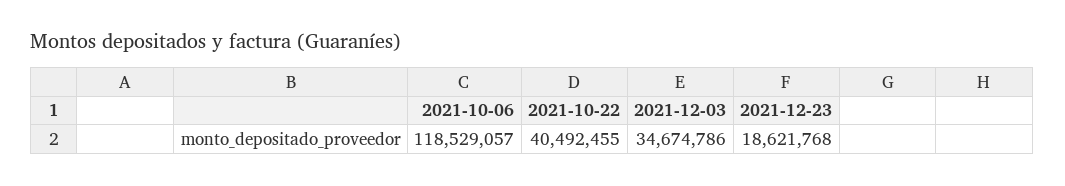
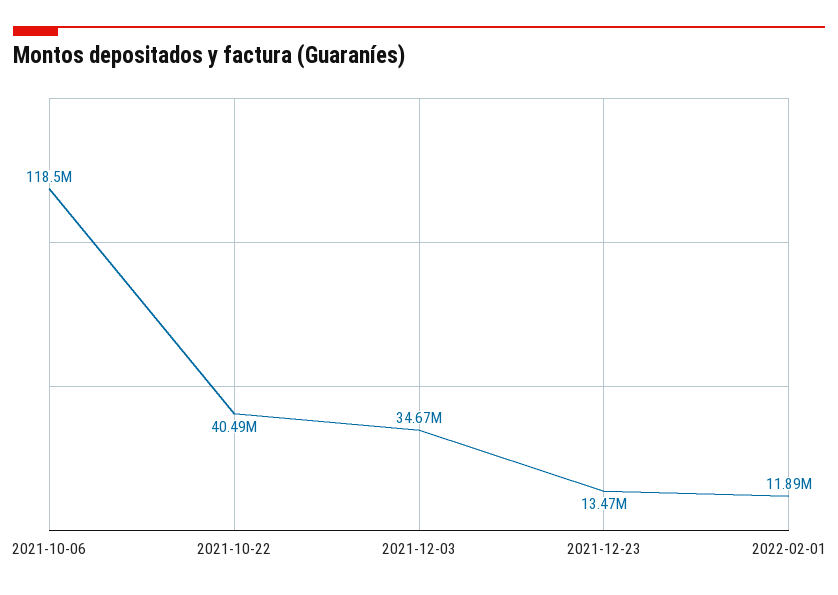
2021-12-23: 18621768 -> 13470000
2022-02-01: none -> 11890000

